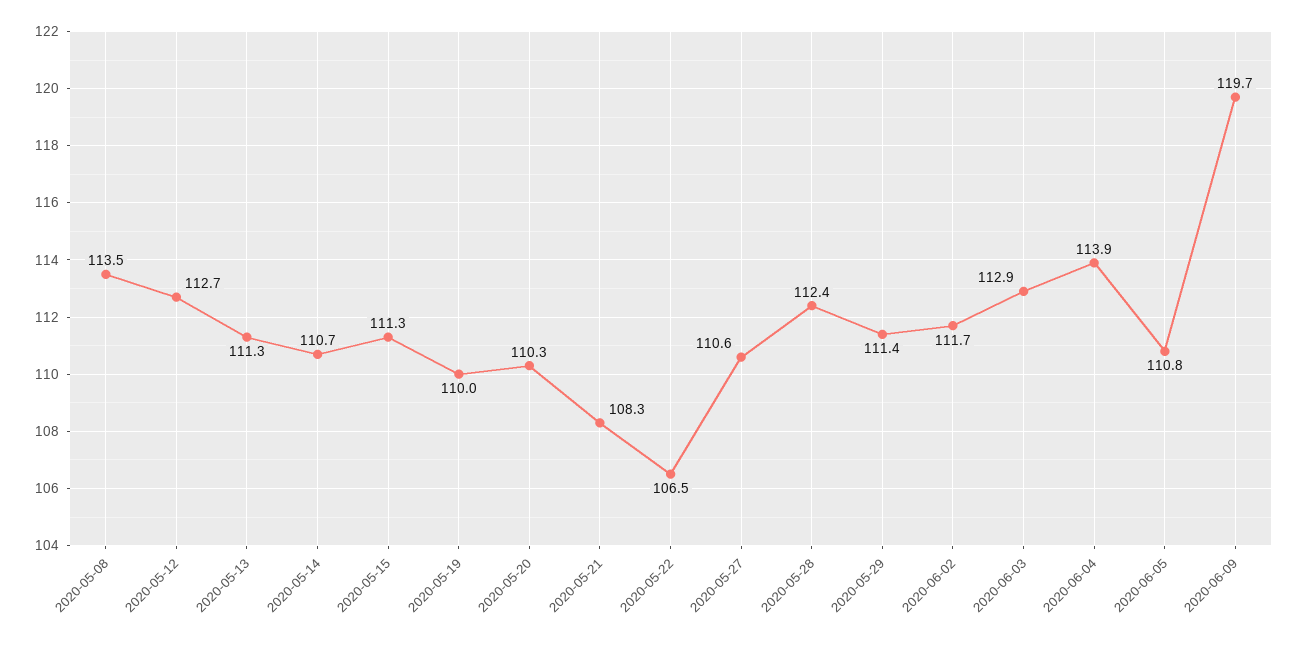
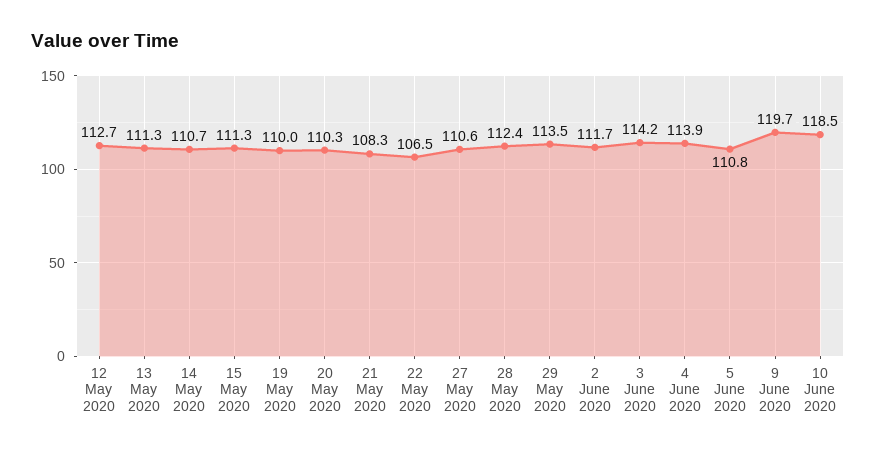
2020-05-08: 113.5 -> none
2020-05-29: 111.4 -> 113.5
2020-06-03: 112.9 -> 114.2
10 June 2020: none -> 118.5

